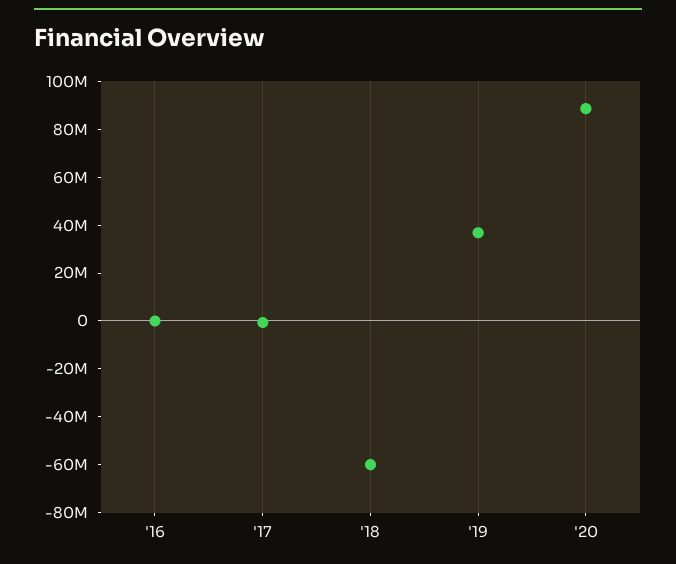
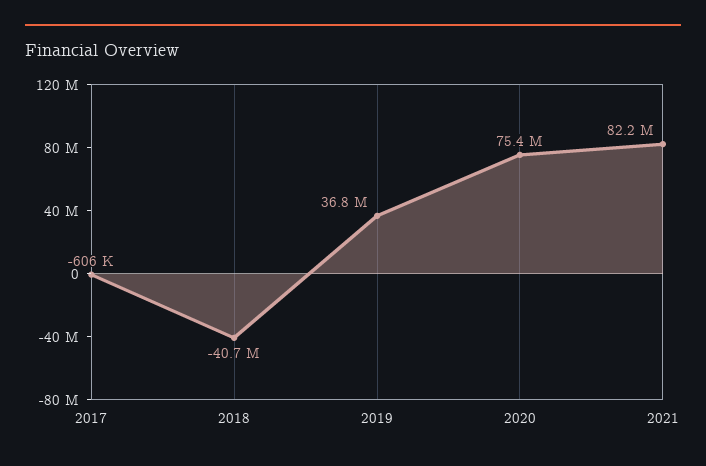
'16: 0 -> none
'18: -60000000 -> -40700000
'20: 90000000 -> 75400000
2021: none -> 82200000

